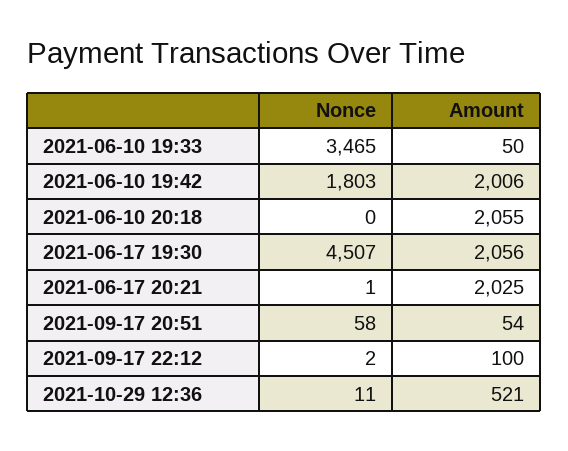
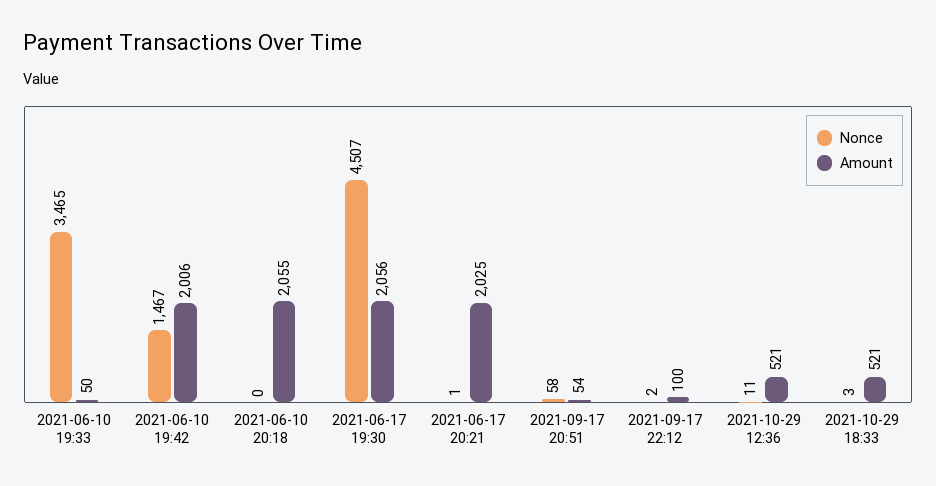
Nonce, 2021-06-10 19:42: 1803 -> 1467
Nonce, 2021-10-29 18:33: none -> 3
Amount, 2021-10-29 18:33: none -> 521

